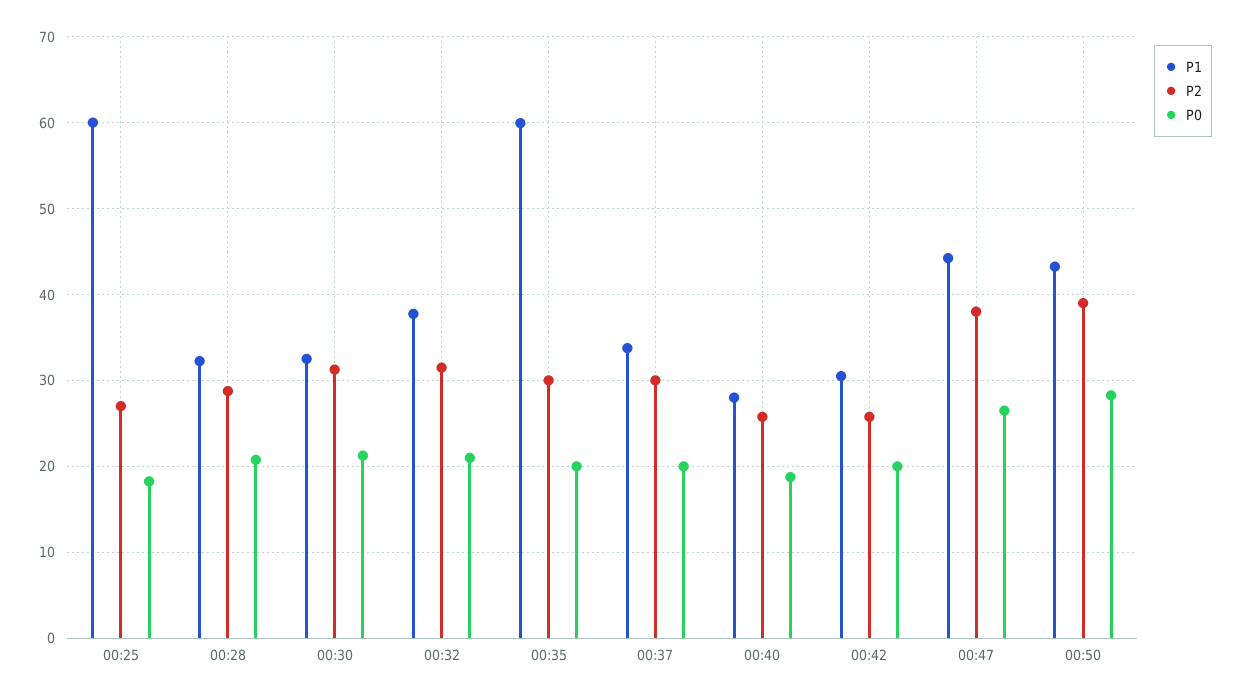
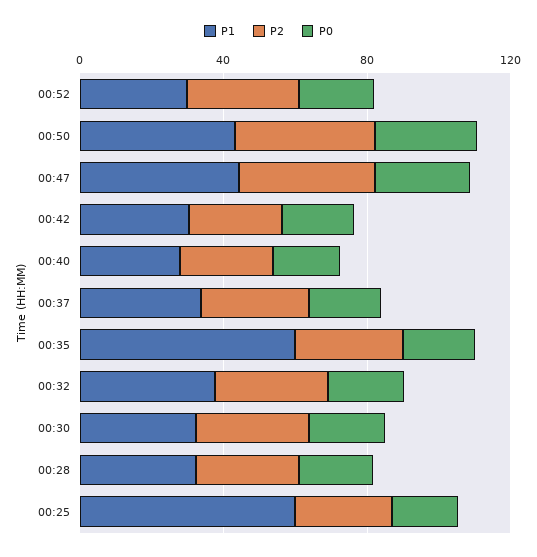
P1, 00:52: none -> 30
P2, 00:52: none -> 30
P0, 00:52: none -> 20

